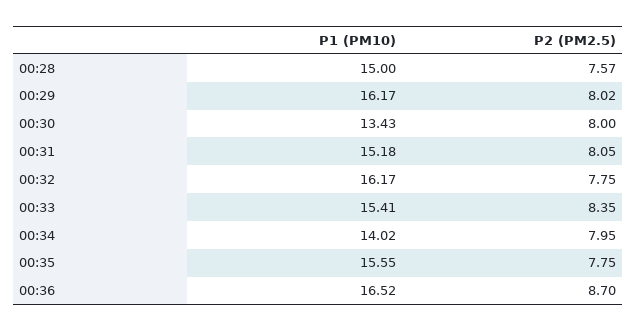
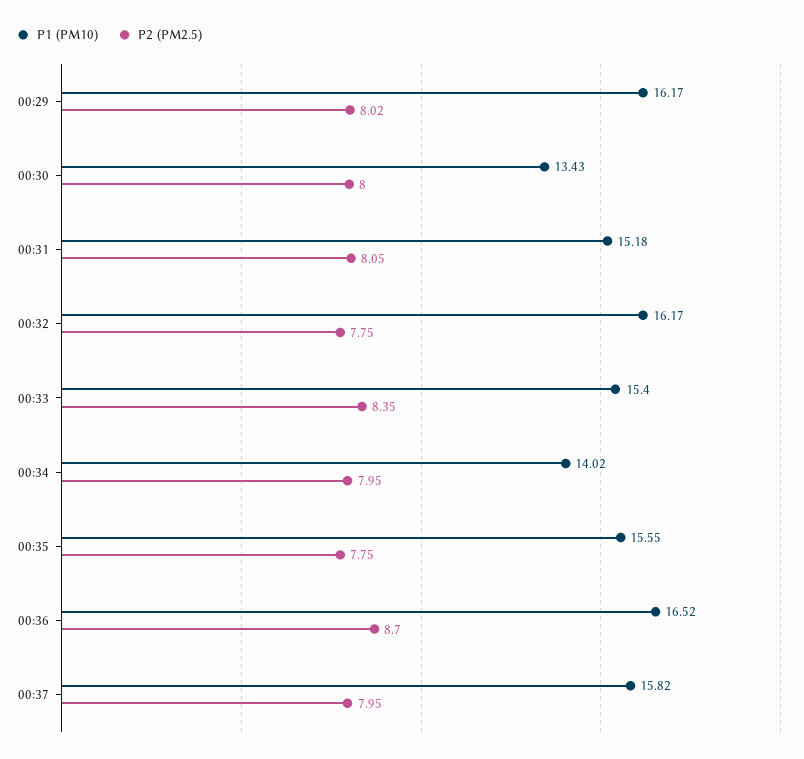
P1 (PM10), 00:28: 15 -> none
P2 (PM2.5), 00:28: 7.57 -> none
P1 (PM10), 00:33: 15.41 -> 15.4
P1 (PM10), 00:37: none -> 15.82
P2 (PM2.5), 00:37: none -> 7.95

